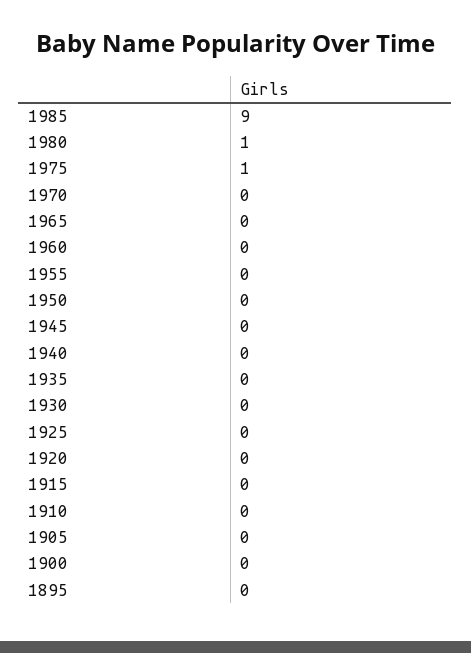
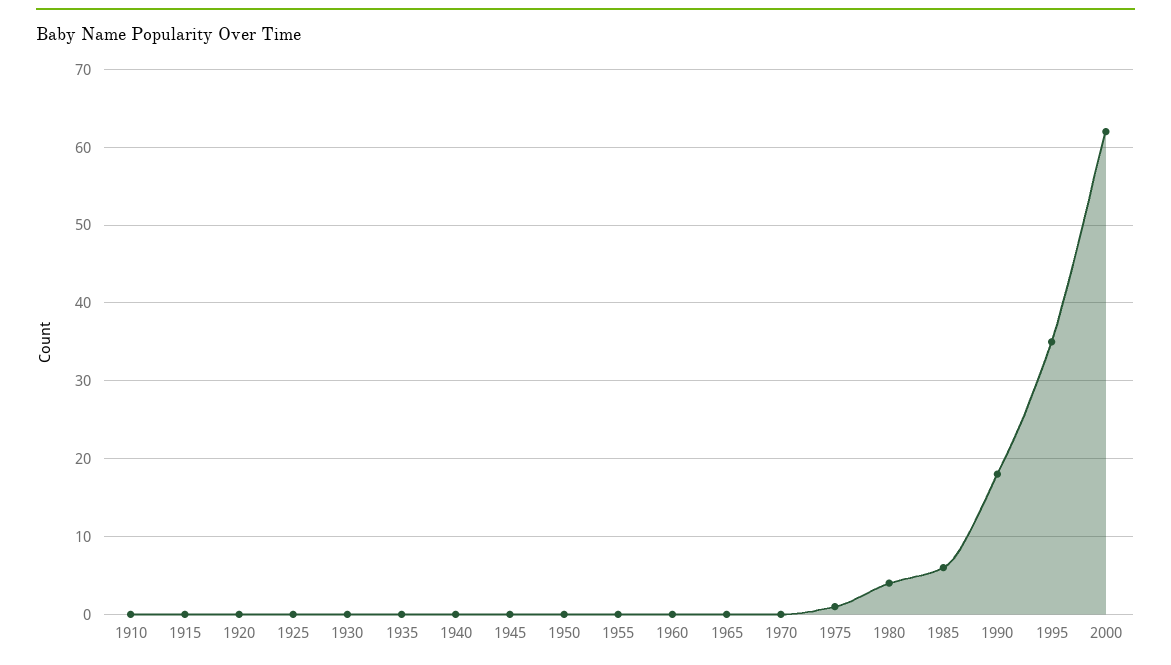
1985: 9 -> 6
1980: 1 -> 4
1905: 0 -> none
1900: 0 -> none
1895: 0 -> none
1990: none -> 18
1995: none -> 35
2000: none -> 62

